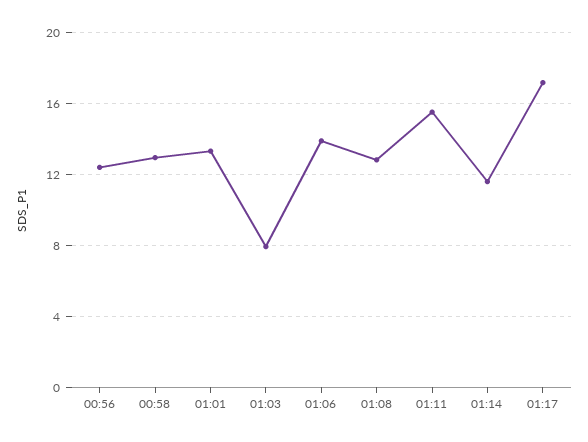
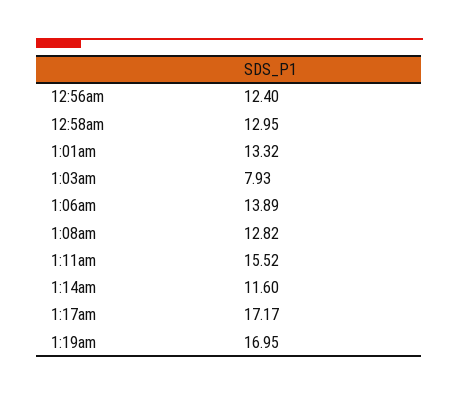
1:19am: none -> 16.95

